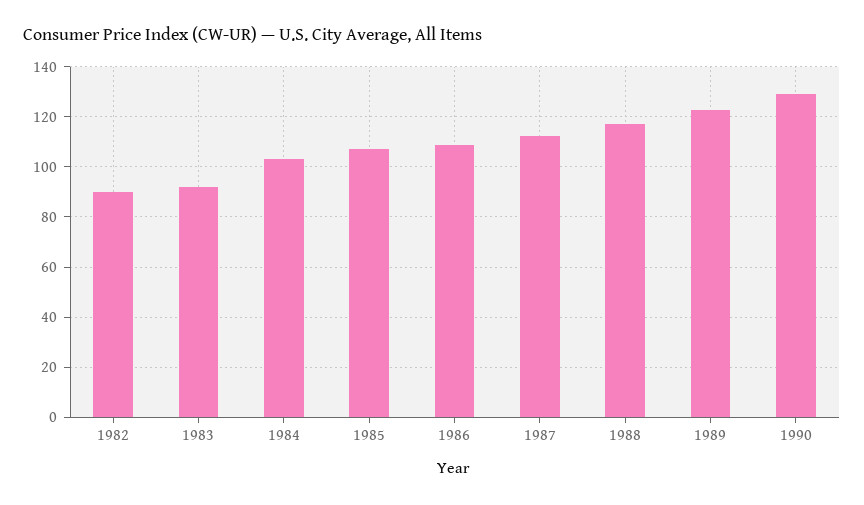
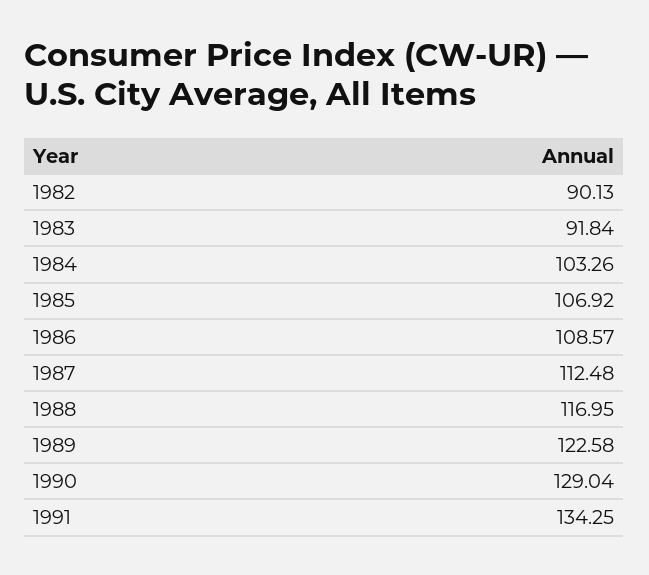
1991: none -> 134.25

